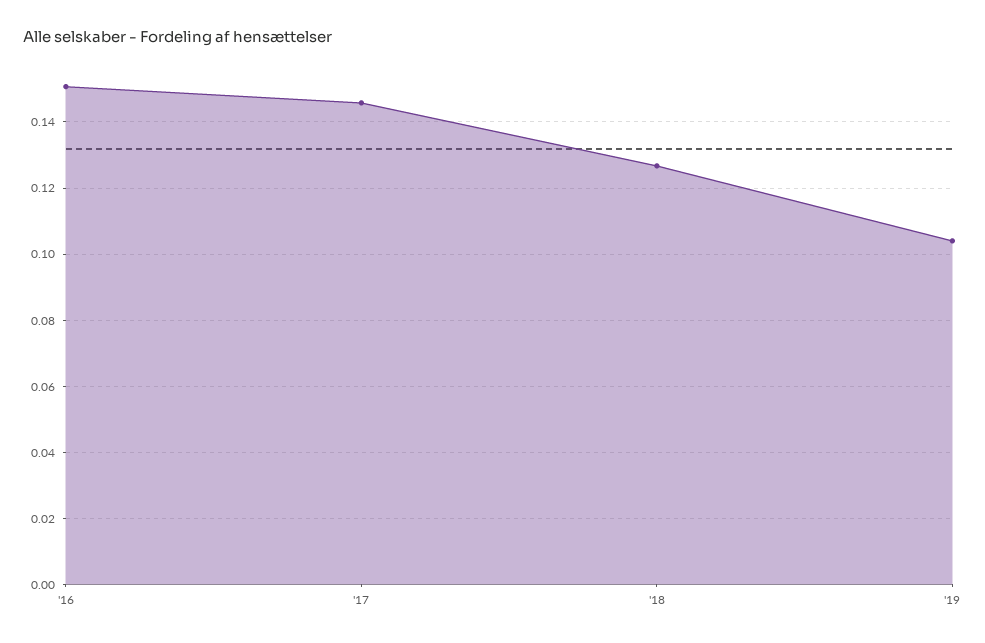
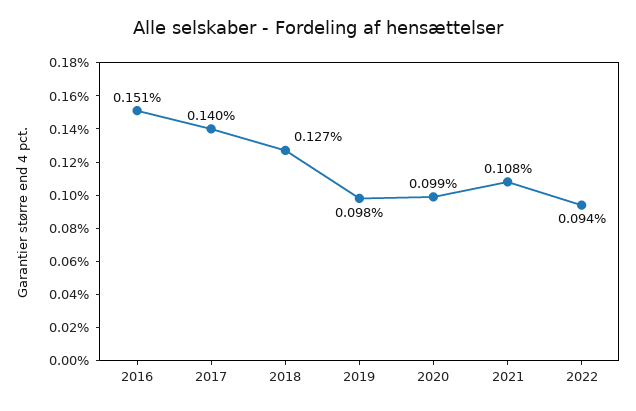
'17: 0.146 -> 0.14
'19: 0.104 -> 0.098
2020: none -> 0.099
2021: none -> 0.108
2022: none -> 0.094

